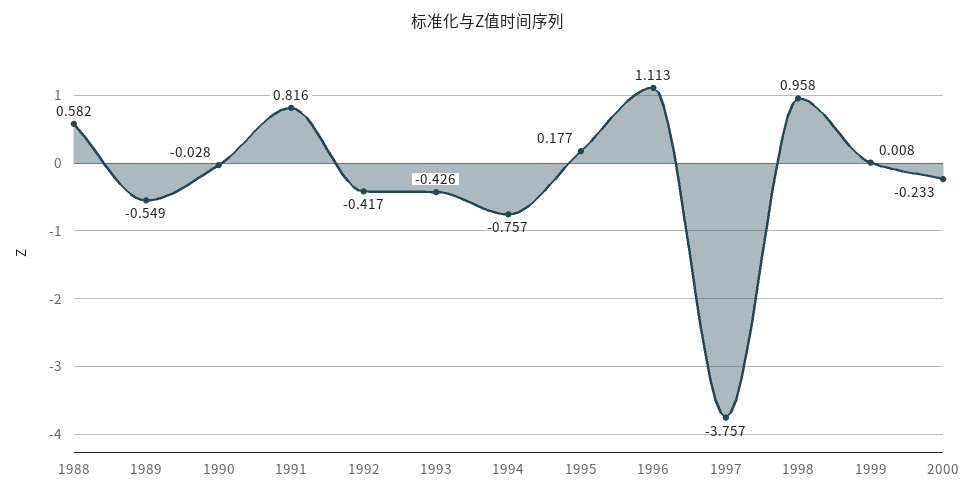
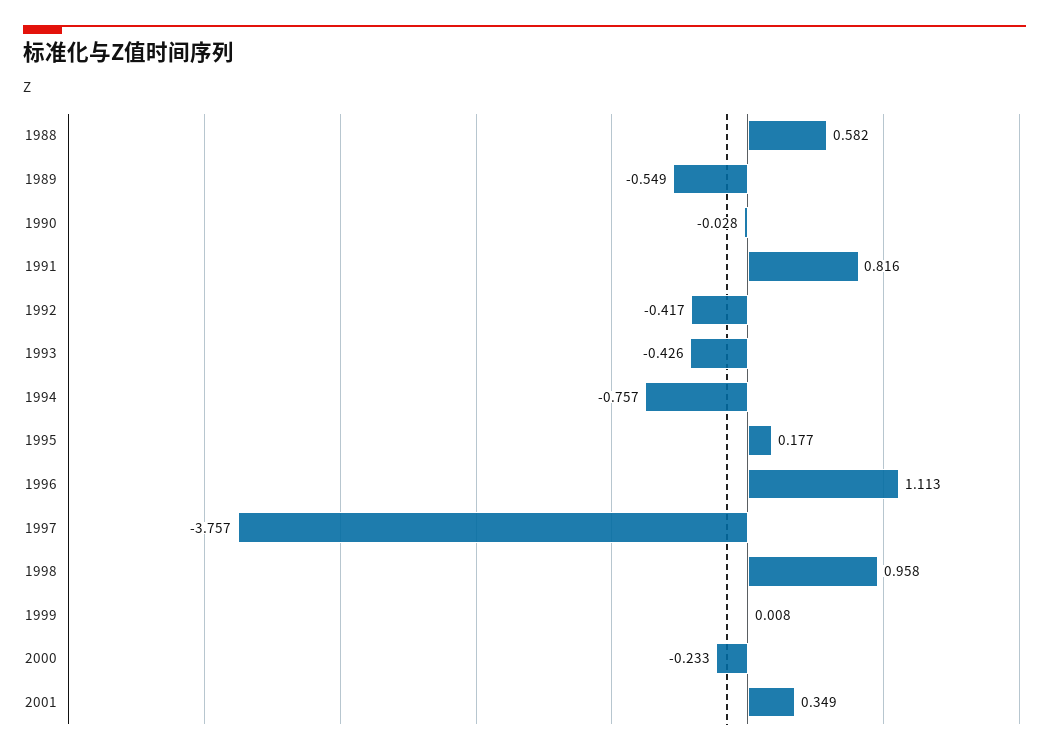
2001: none -> 0.349

